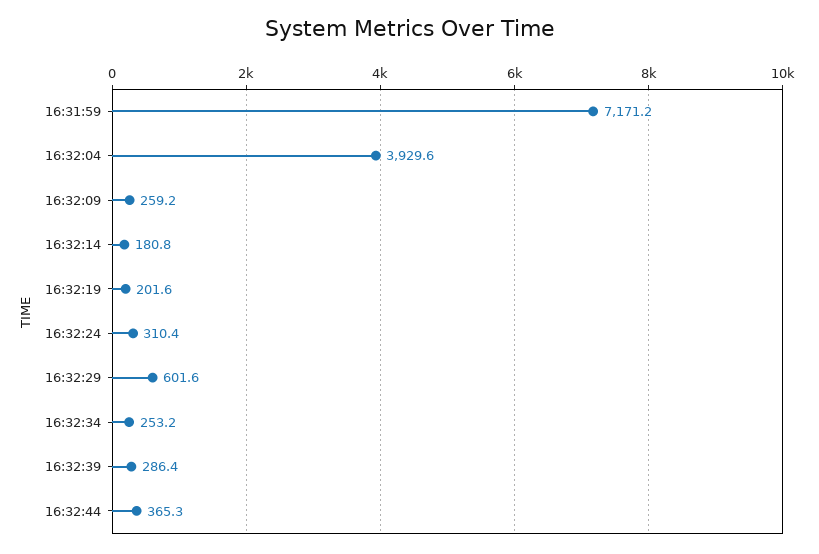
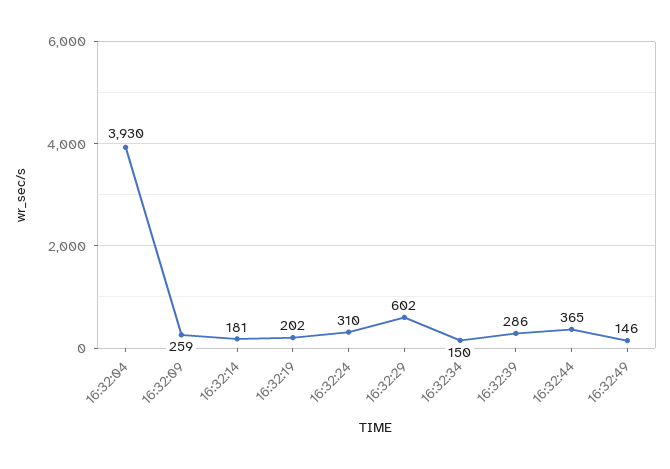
16:31:59: 7171.2 -> none
16:32:34: 253.2 -> 150
16:32:49: none -> 146

